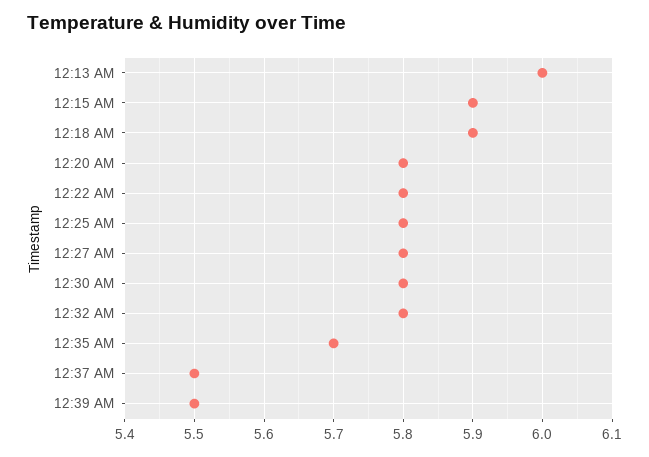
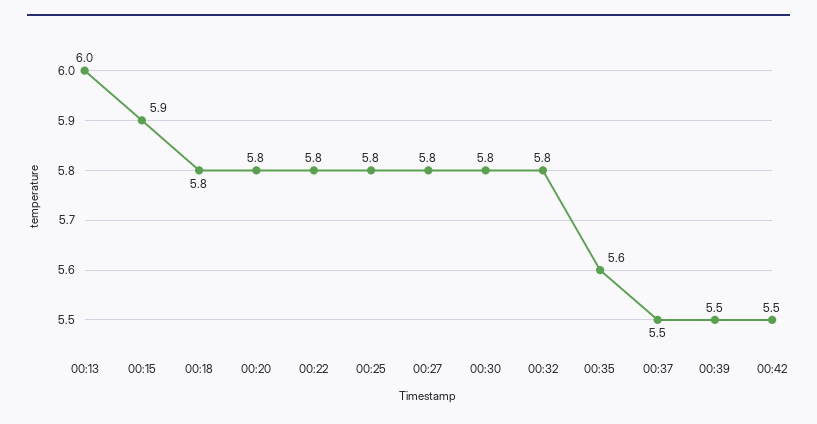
12:18 AM: 5.9 -> 5.8
12:35 AM: 5.7 -> 5.6
00:42: none -> 5.5

